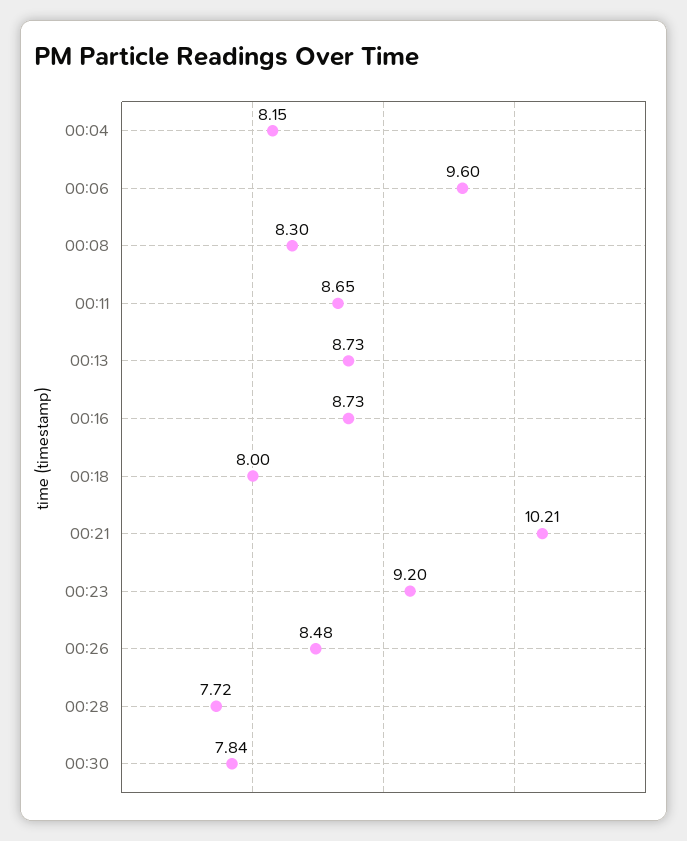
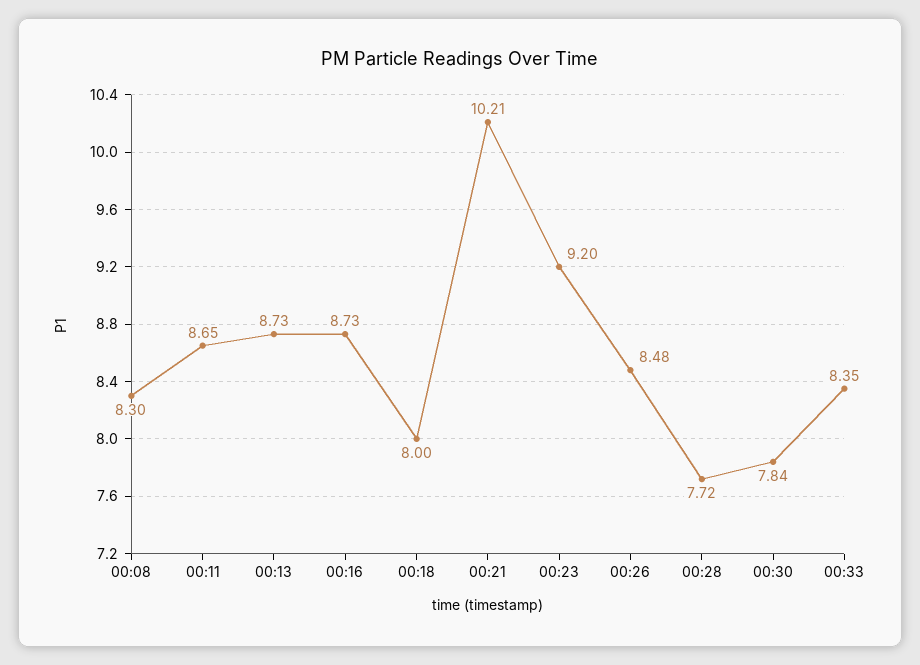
00:04: 8.15 -> none
00:06: 9.6 -> none
00:33: none -> 8.35

